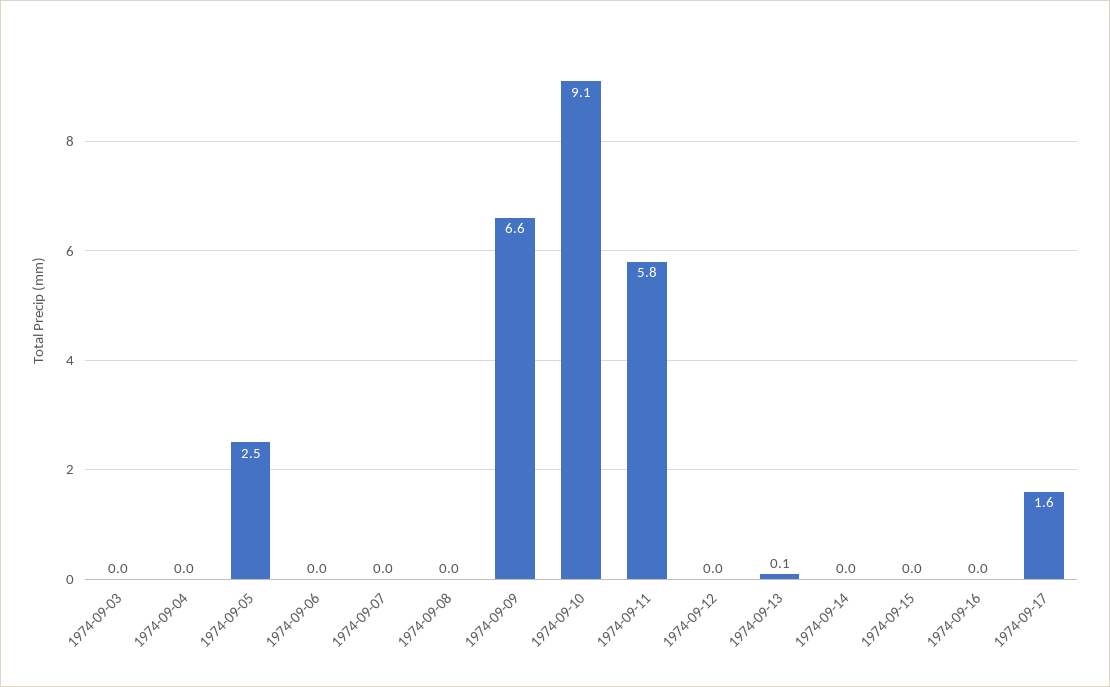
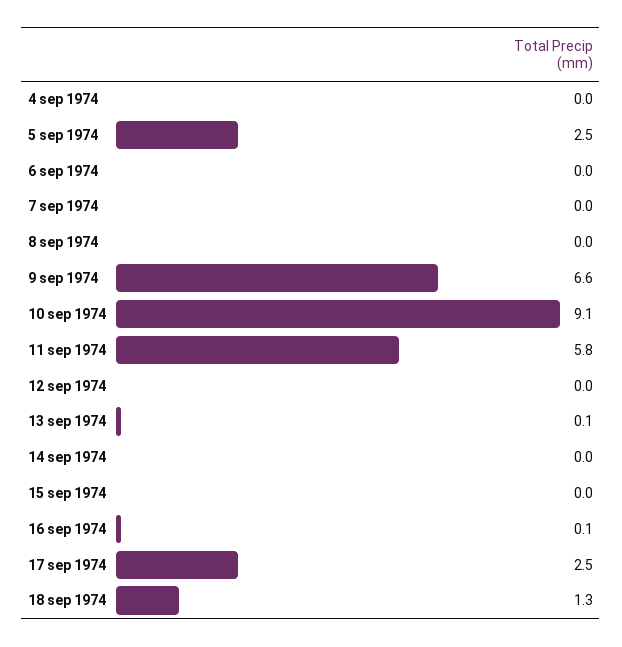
1974-09-03: 0 -> none
1974-09-16: 0 -> 0.1
1974-09-17: 1.6 -> 2.5
18 sep 1974: none -> 1.3

